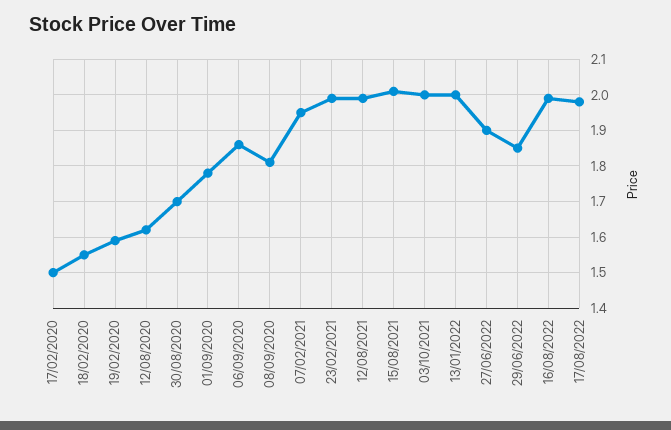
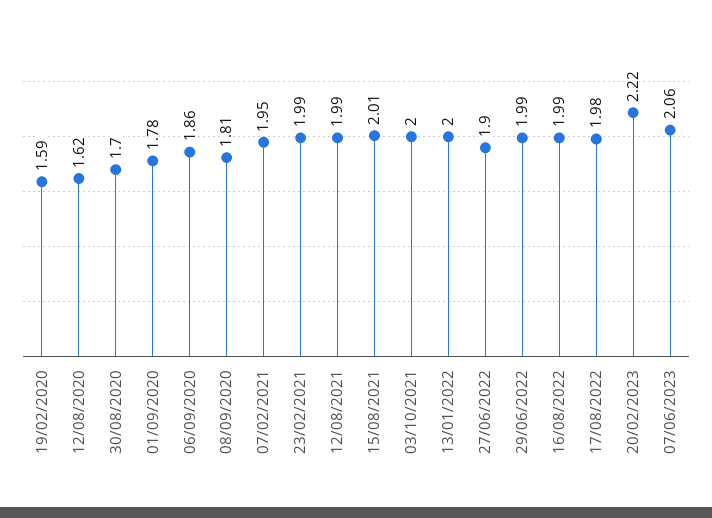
17/02/2020: 1.5 -> none
18/02/2020: 1.55 -> none
29/06/2022: 1.85 -> 1.99
20/02/2023: none -> 2.22
07/06/2023: none -> 2.06

